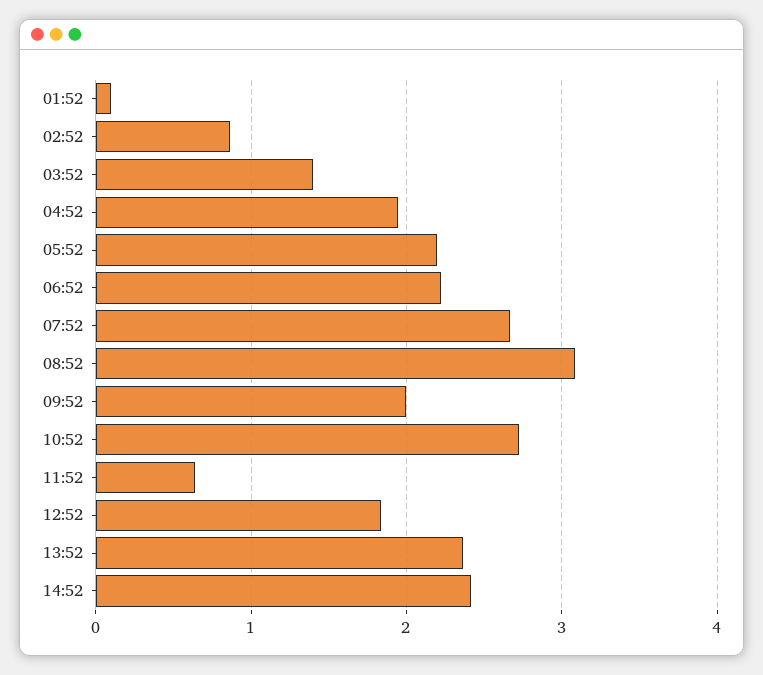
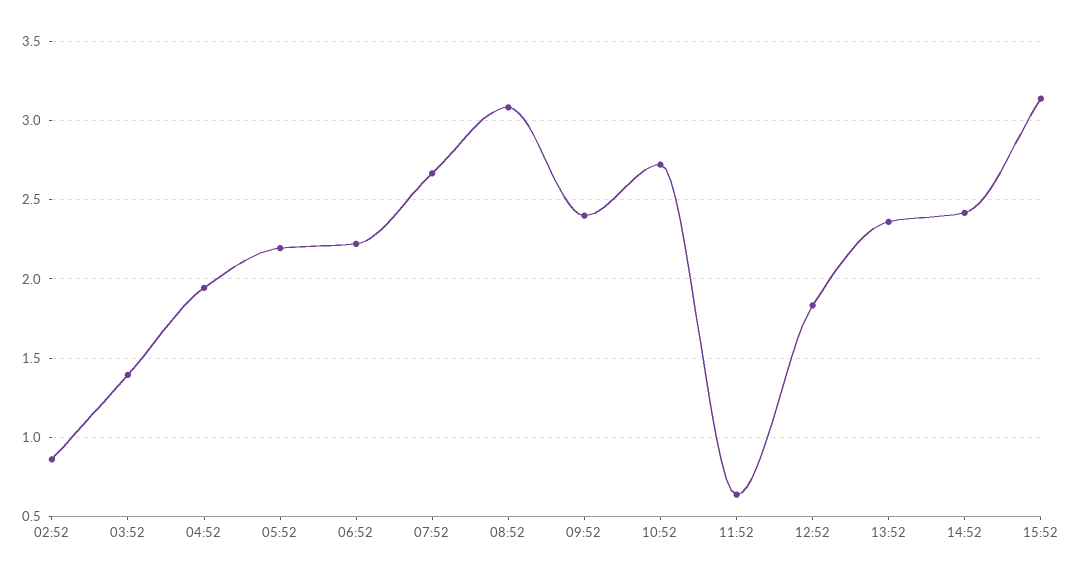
01:52: 0.1 -> none
09:52: 2 -> 2.4
15:52: none -> 3.15

